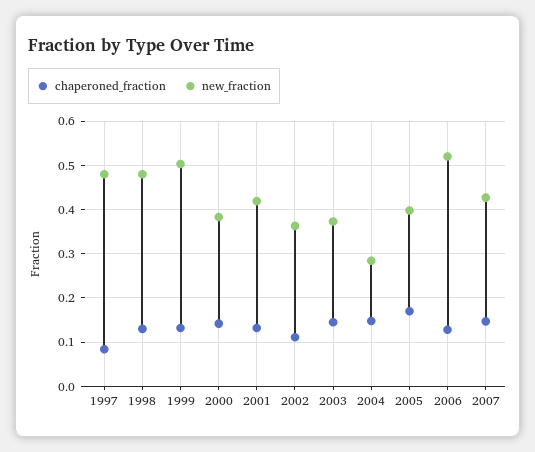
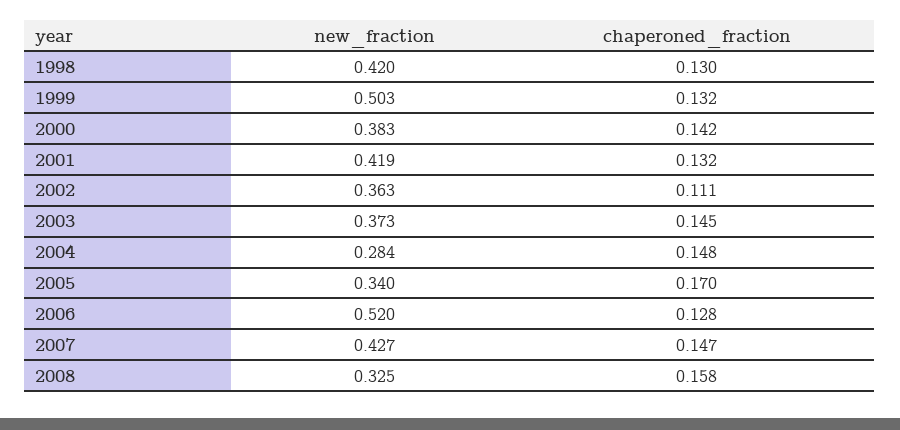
chaperoned_fraction, 1997: 0.08 -> none
new_fraction, 1997: 0.48 -> none
new_fraction, 1998: 0.48 -> 0.42
new_fraction, 2005: 0.4 -> 0.34
new_fraction, 2008: none -> 0.325
chaperoned_fraction, 2008: none -> 0.158

